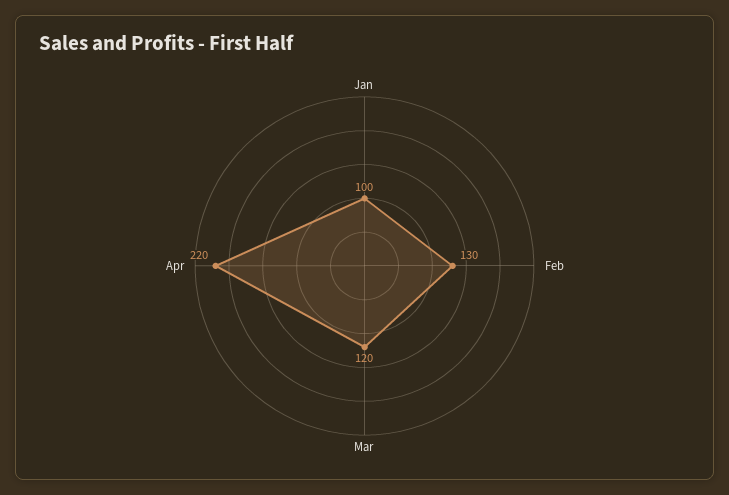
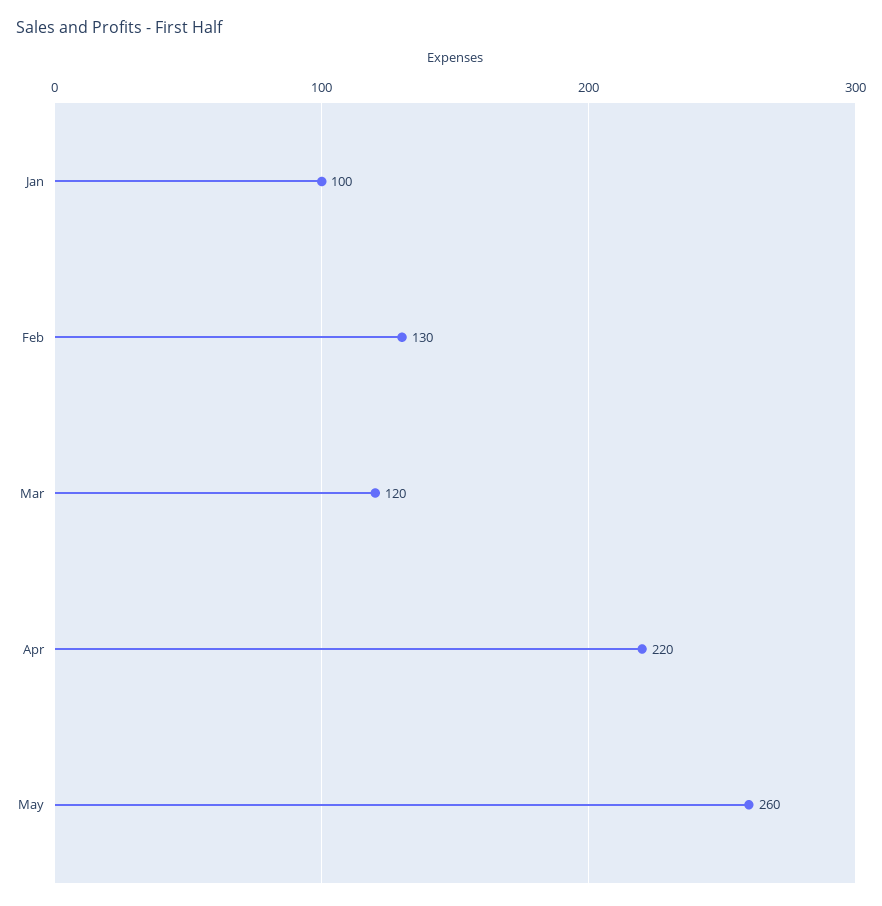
May: none -> 260

